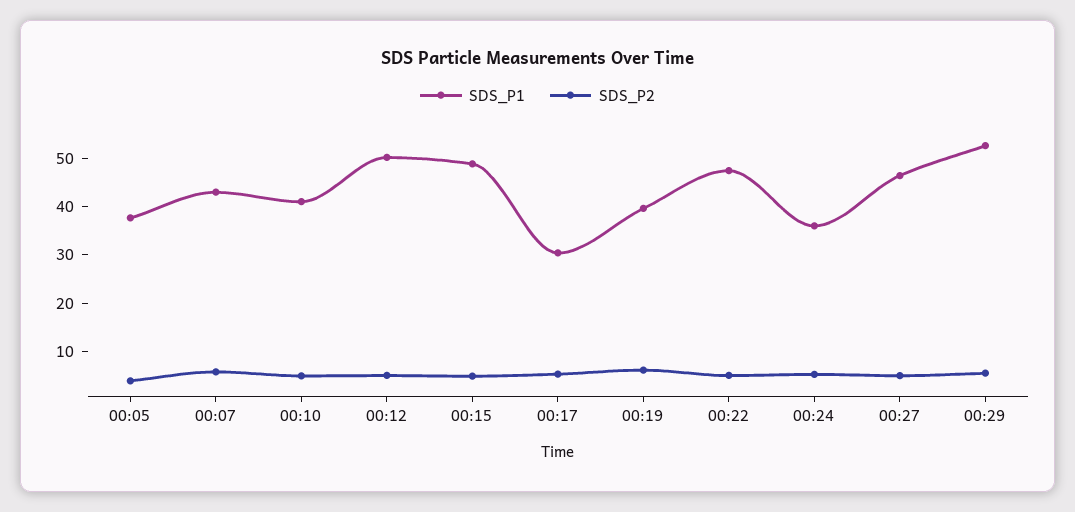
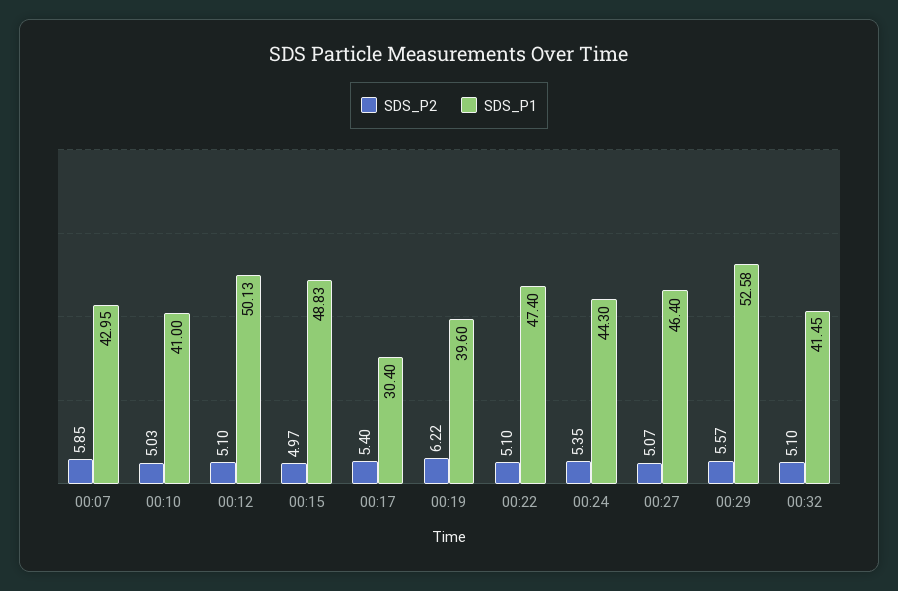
SDS_P1, 00:05: 38 -> none
SDS_P2, 00:05: 4 -> none
SDS_P1, 00:24: 36 -> 44.3
SDS_P2, 00:32: none -> 5.1
SDS_P1, 00:32: none -> 41.45

